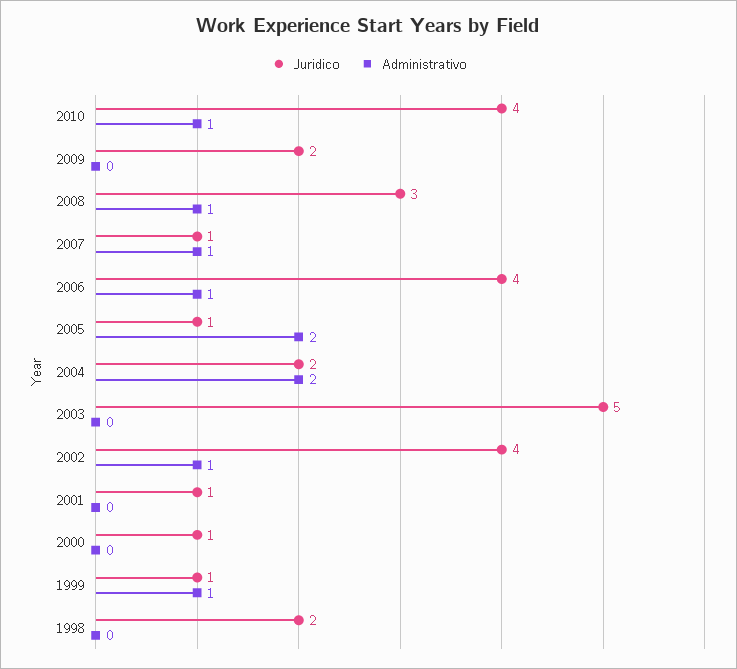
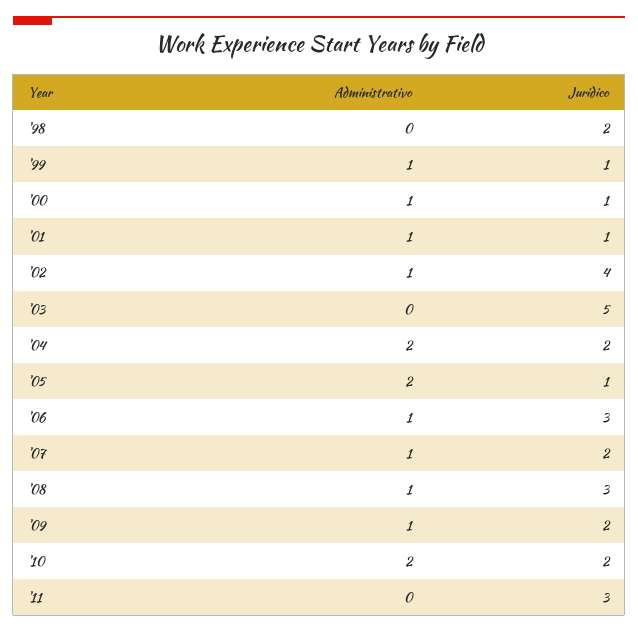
Juridico, 2010: 4 -> 2
Administrativo, 2010: 1 -> 2
Administrativo, 2009: 0 -> 1
Juridico, 2007: 1 -> 2
Juridico, 2006: 4 -> 3
Administrativo, 2001: 0 -> 1
Administrativo, 2000: 0 -> 1
Administrativo, '11: none -> 0
Juridico, '11: none -> 3

